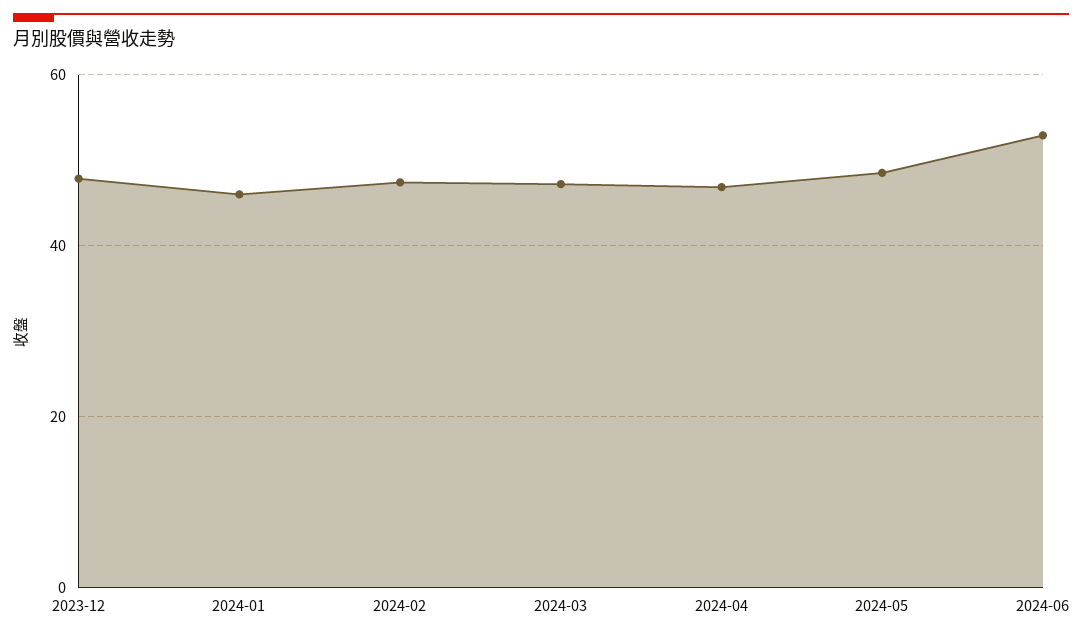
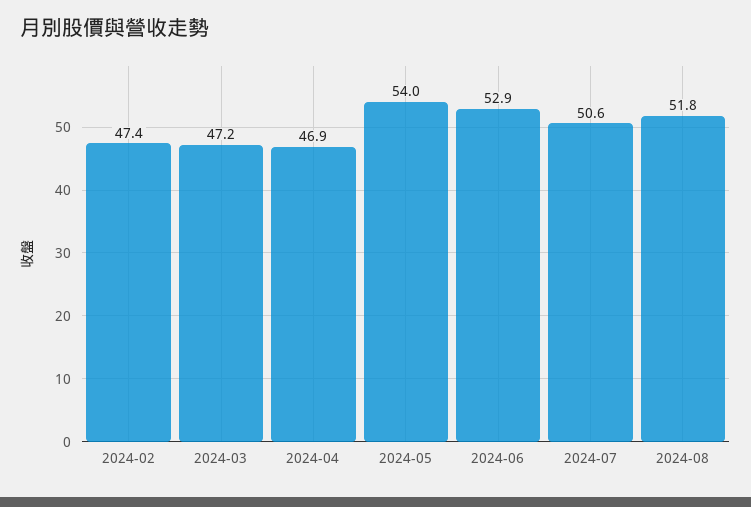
2023-12: 48 -> none
2024-01: 46 -> none
2024-05: 48 -> 54
2024-07: none -> 50.6
2024-08: none -> 51.8

